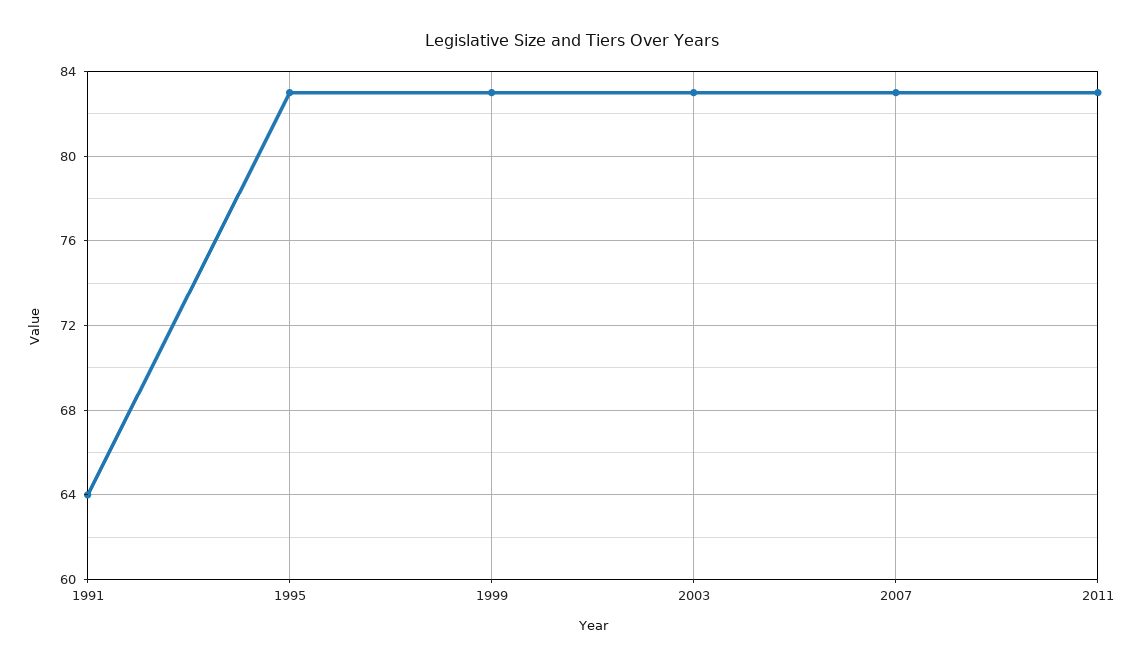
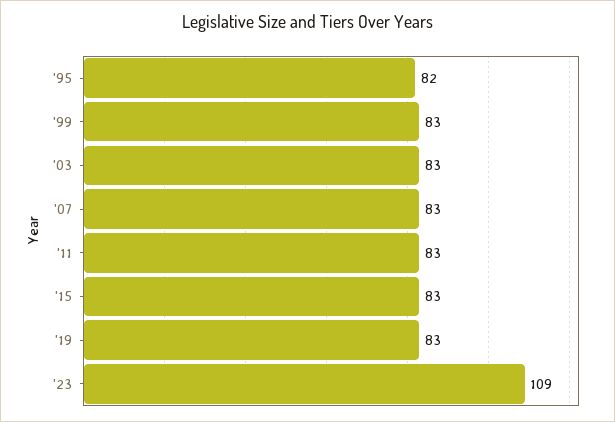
1991: 64 -> none
1995: 83 -> 82
'15: none -> 83
'19: none -> 83
'23: none -> 109

